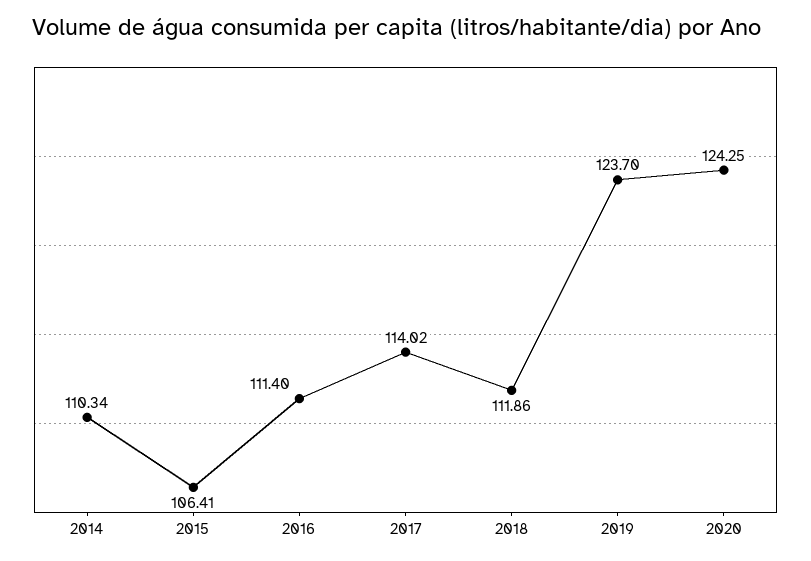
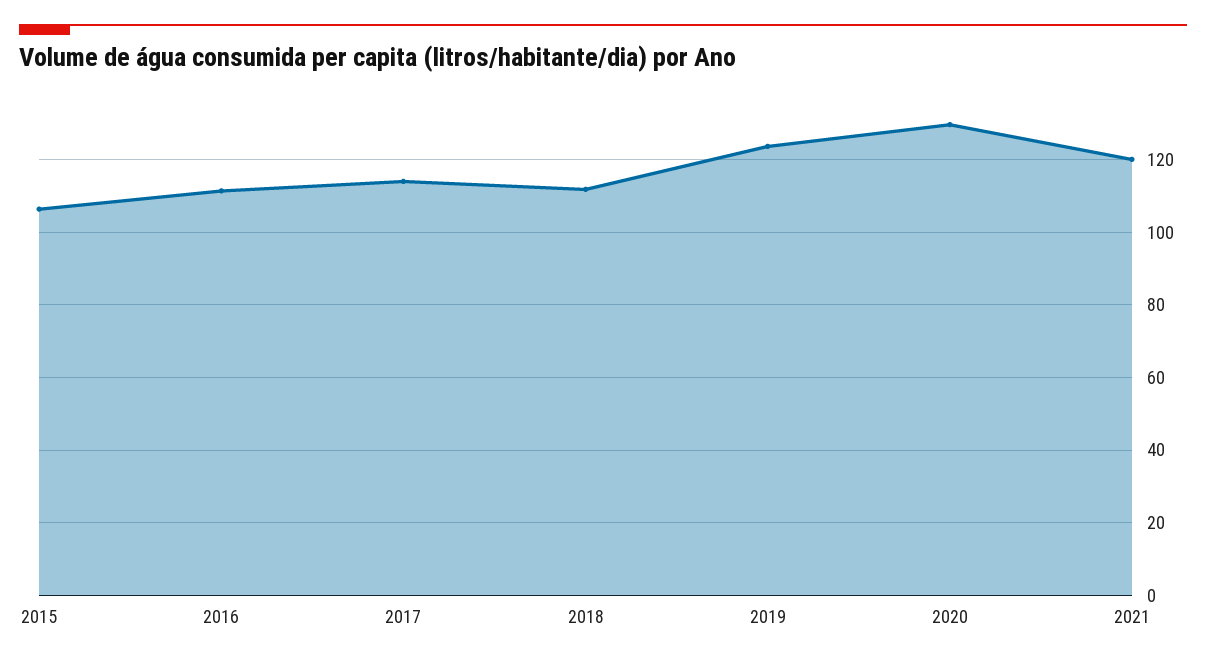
2014: 110.34 -> none
2020: 124.25 -> 130
2021: none -> 120

